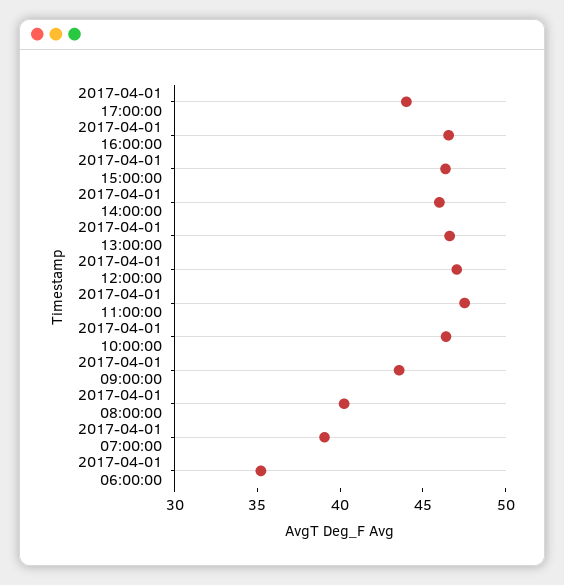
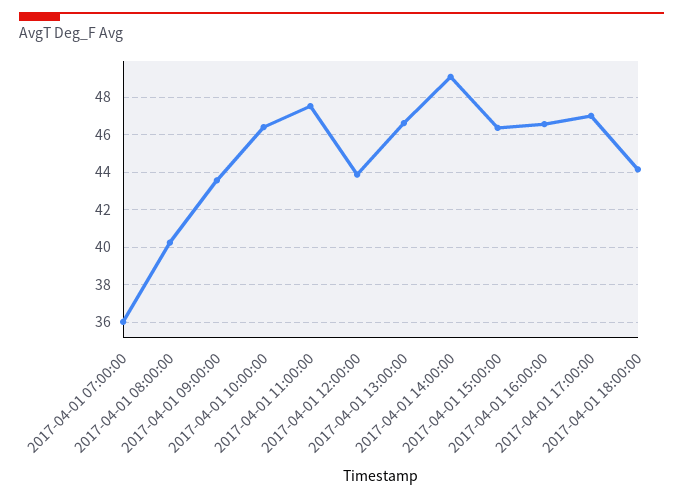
2017-04-01 17:00:00: 44 -> 47
2017-04-01 14:00:00: 46 -> 49
2017-04-01 12:00:00: 47 -> 44
2017-04-01 07:00:00: 39 -> 36
2017-04-01 06:00:00: 35 -> none
2017-04-01 18:00:00: none -> 44

